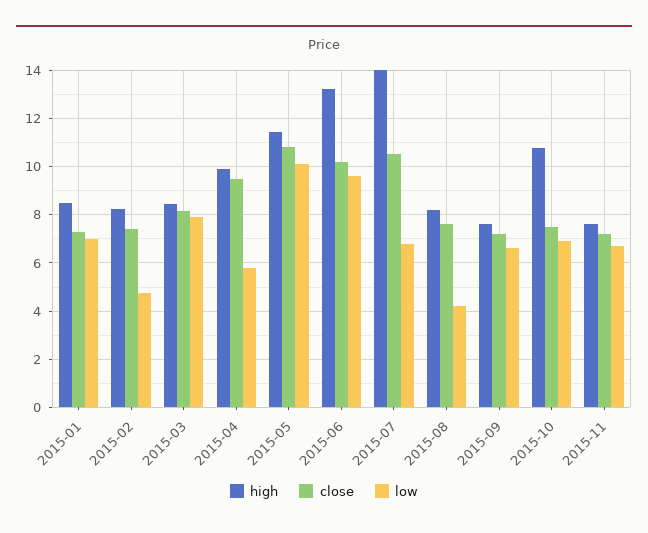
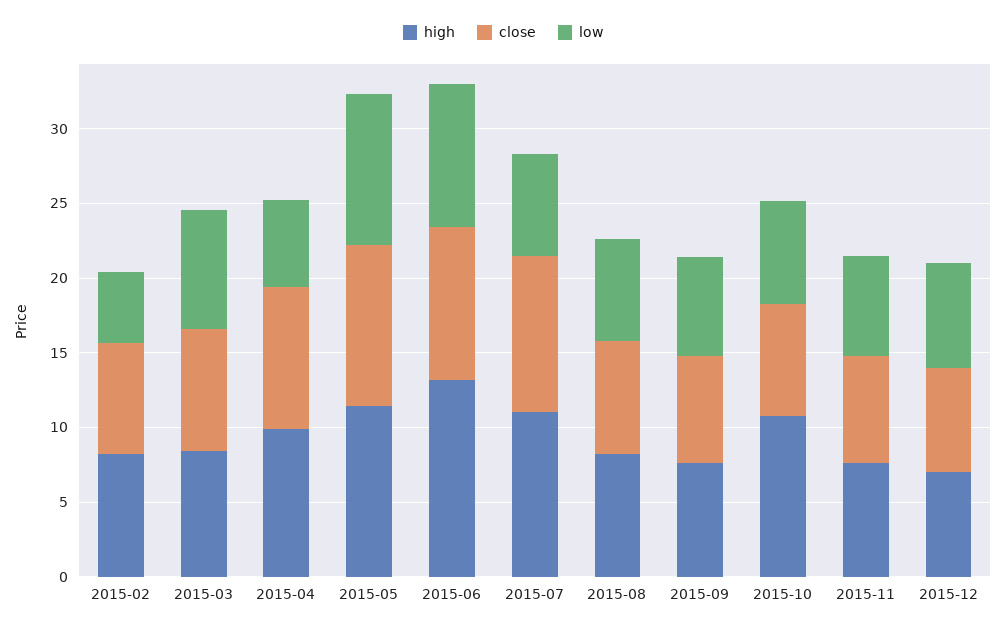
high, 2015-01: 8.5 -> none
close, 2015-01: 7.25 -> none
low, 2015-01: 7 -> none
high, 2015-07: 14 -> 11
low, 2015-08: 4.25 -> 7
high, 2015-12: none -> 7
close, 2015-12: none -> 7
low, 2015-12: none -> 7

